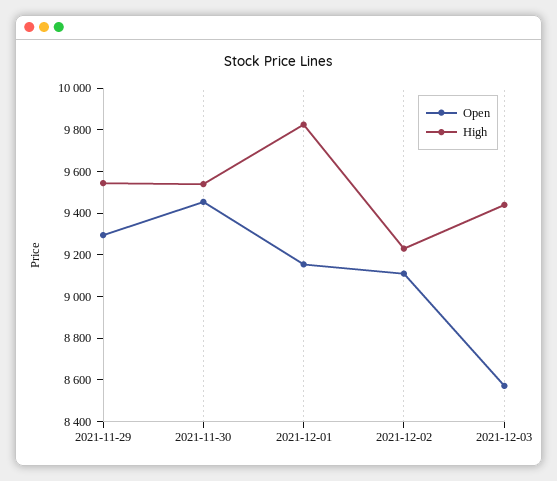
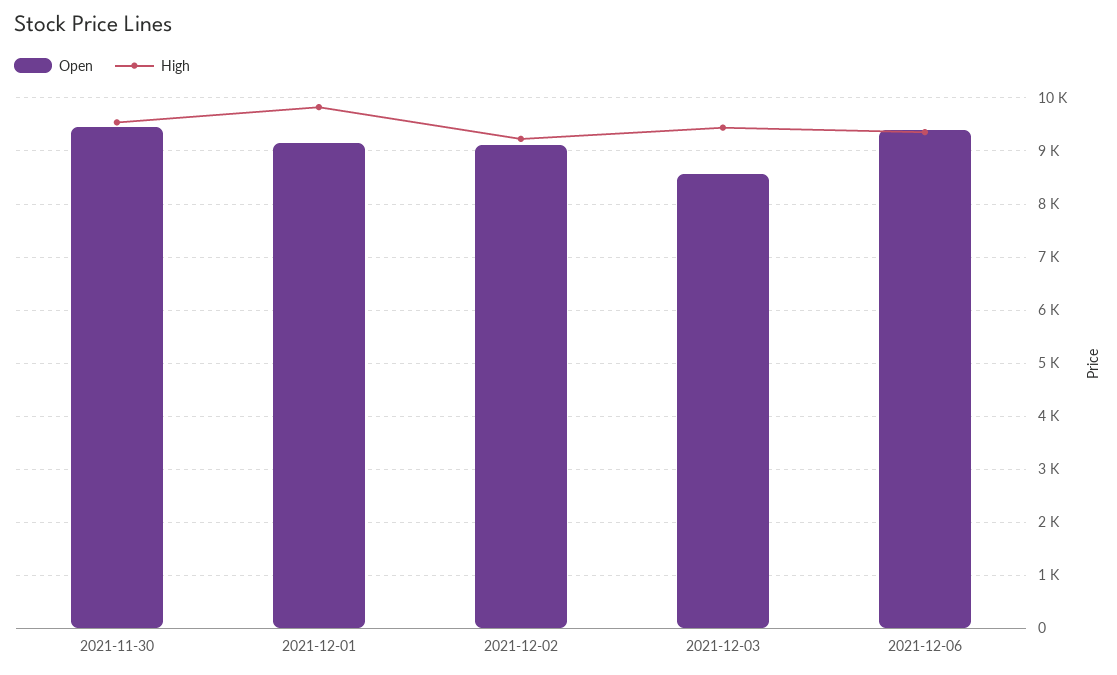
Open, 2021-11-29: 9300 -> none
High, 2021-11-29: 9550 -> none
Open, 2021-12-06: none -> 9400
High, 2021-12-06: none -> 9400

